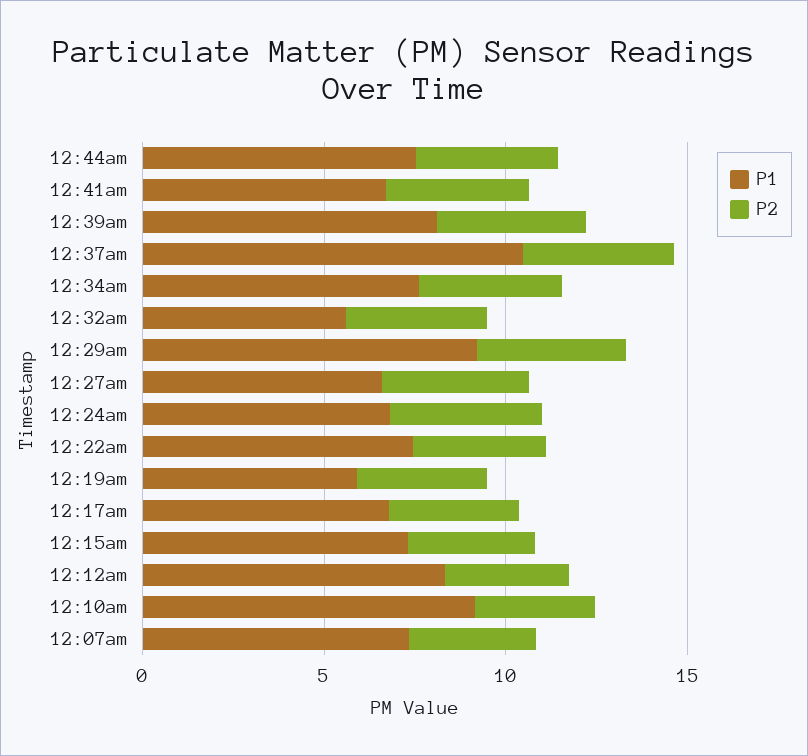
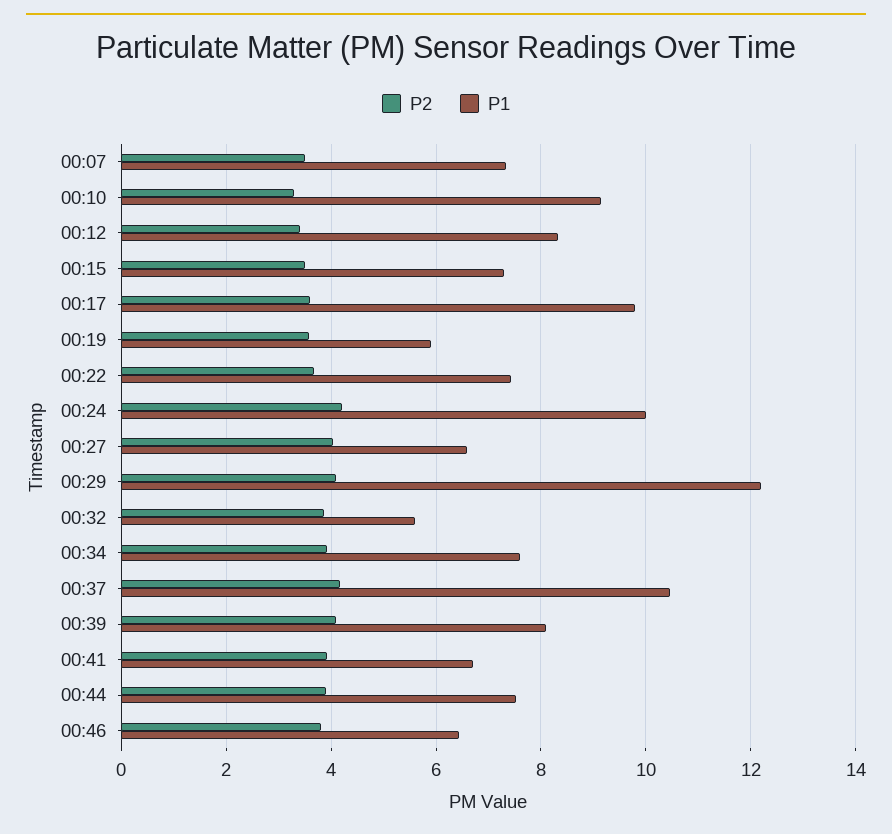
P1, 12:29am: 9 -> 12.2
P1, 12:24am: 7 -> 10
P1, 12:17am: 7 -> 9.8
P2, 00:46: none -> 3.8
P1, 00:46: none -> 6.4

